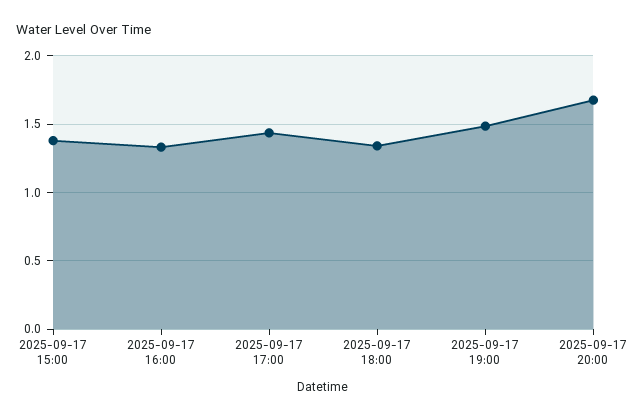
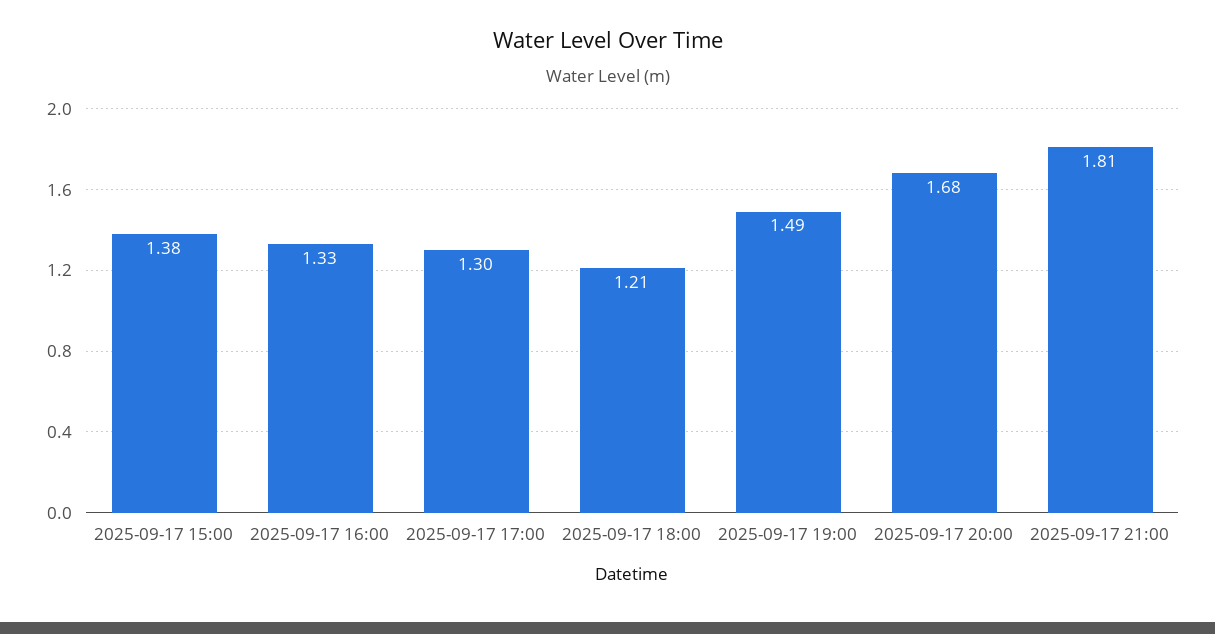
2025-09-17 17:00: 1.45 -> 1.3
2025-09-17 18:00: 1.35 -> 1.21
2025-09-17 21:00: none -> 1.81

